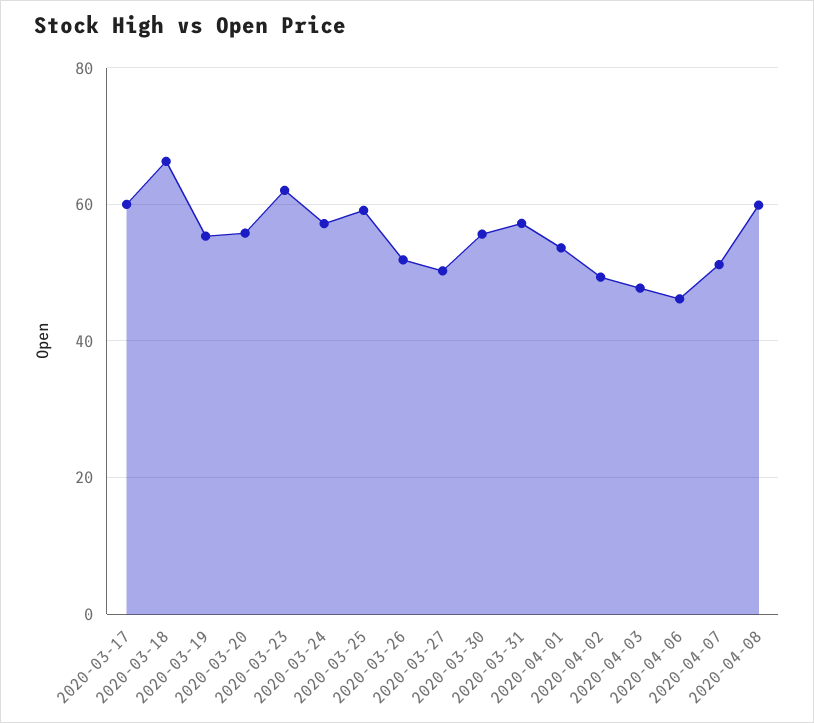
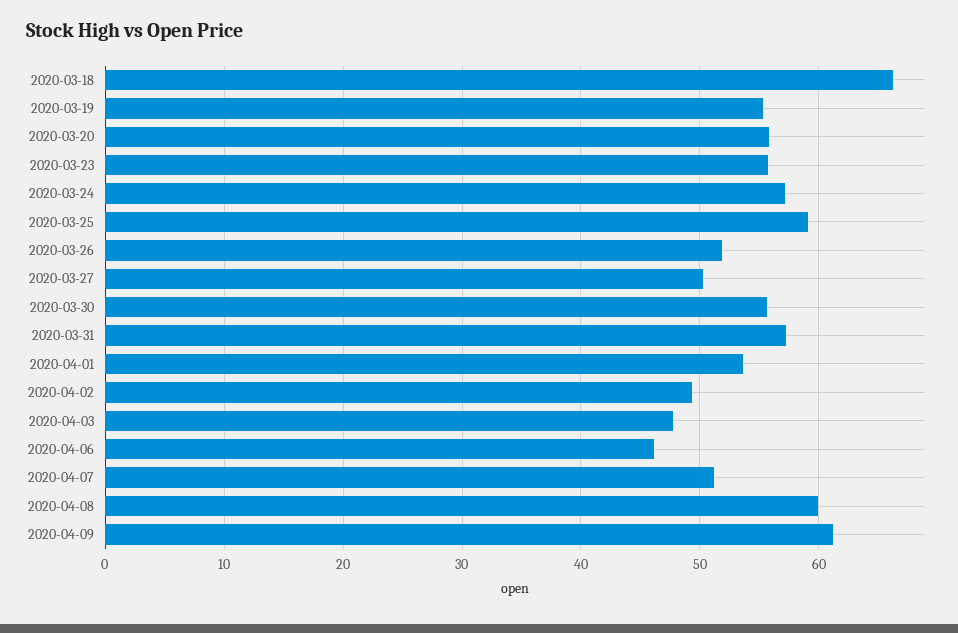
2020-03-17: 60 -> none
2020-03-23: 62 -> 56
2020-04-09: none -> 61

